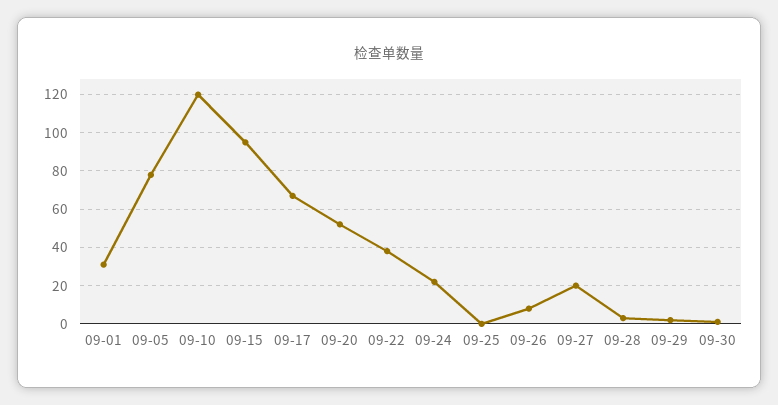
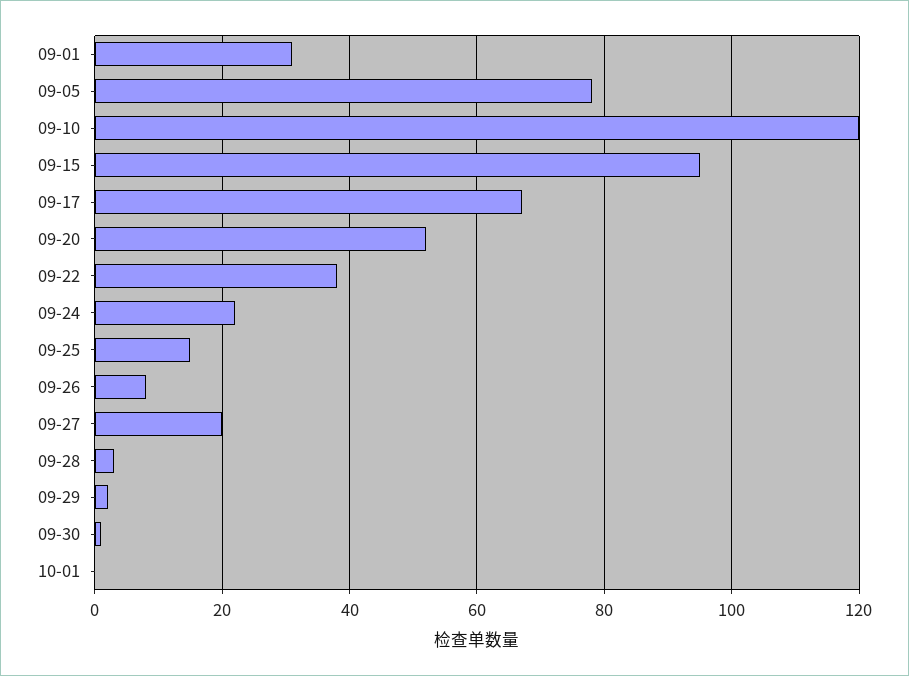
09-25: 0 -> 15
10-01: none -> 0

